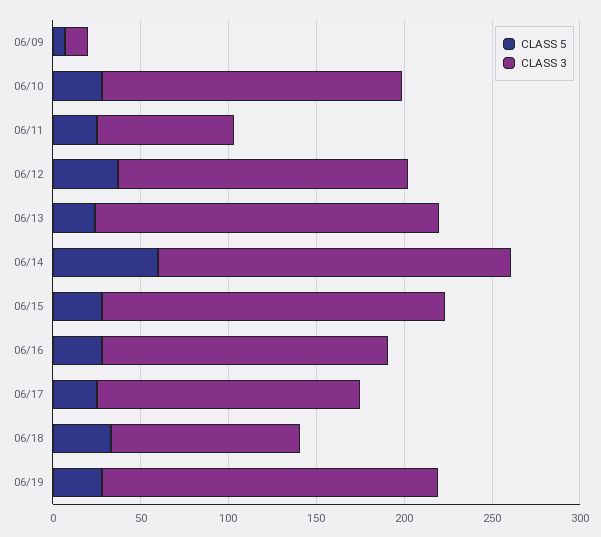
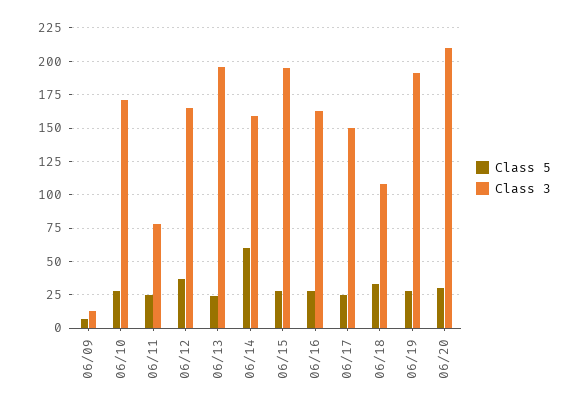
CLASS 3, 06/14: 200 -> 160
CLASS 5, 06/20: none -> 30
CLASS 3, 06/20: none -> 210

